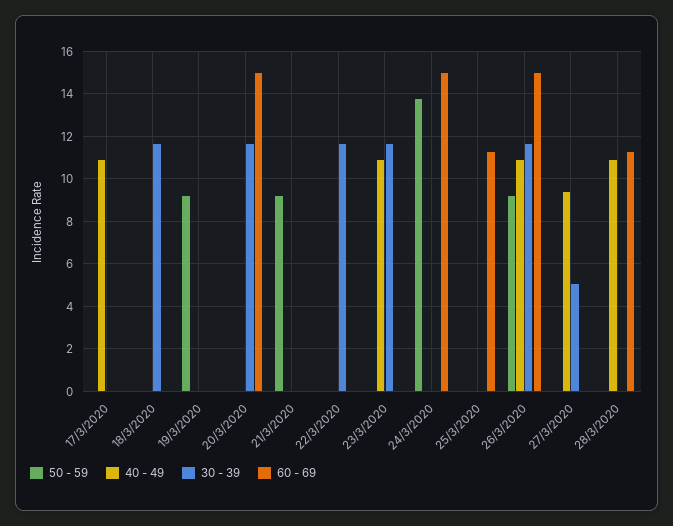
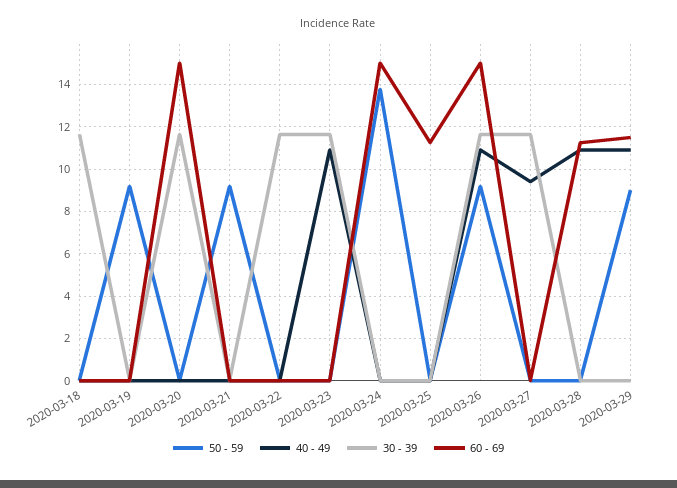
50 - 59, 17/3/2020: 0 -> none
40 - 49, 17/3/2020: 11 -> none
30 - 39, 17/3/2020: 0 -> none
60 - 69, 17/3/2020: 0 -> none
30 - 39, 27/3/2020: 5 -> 11.5
50 - 59, 2020-03-29: none -> 9
40 - 49, 2020-03-29: none -> 11
30 - 39, 2020-03-29: none -> 0
60 - 69, 2020-03-29: none -> 11.5

